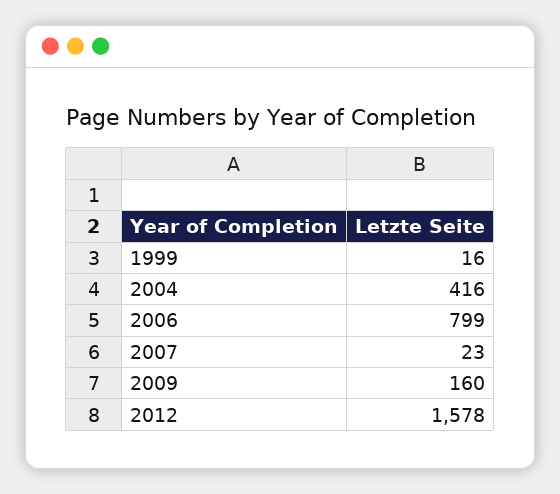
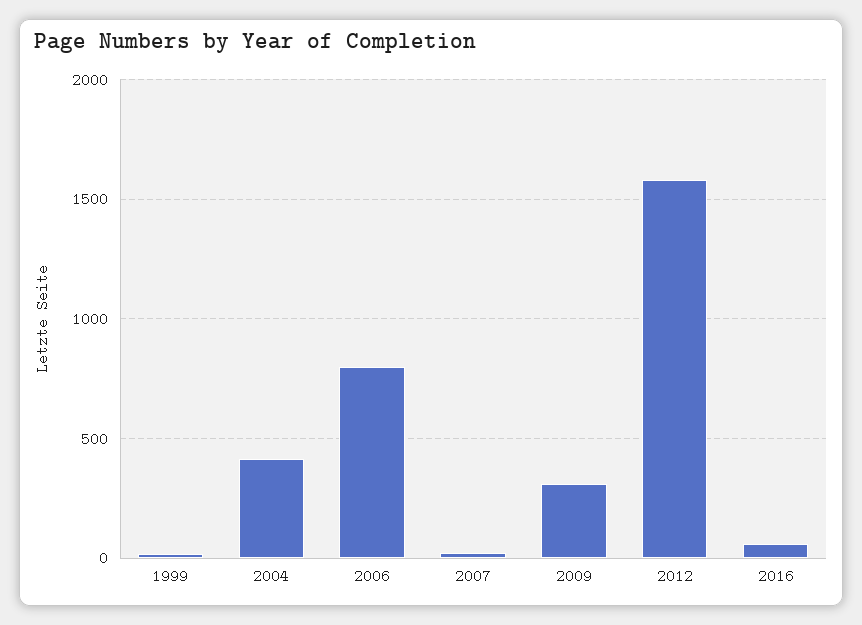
2009: 160 -> 300
2016: none -> 50

